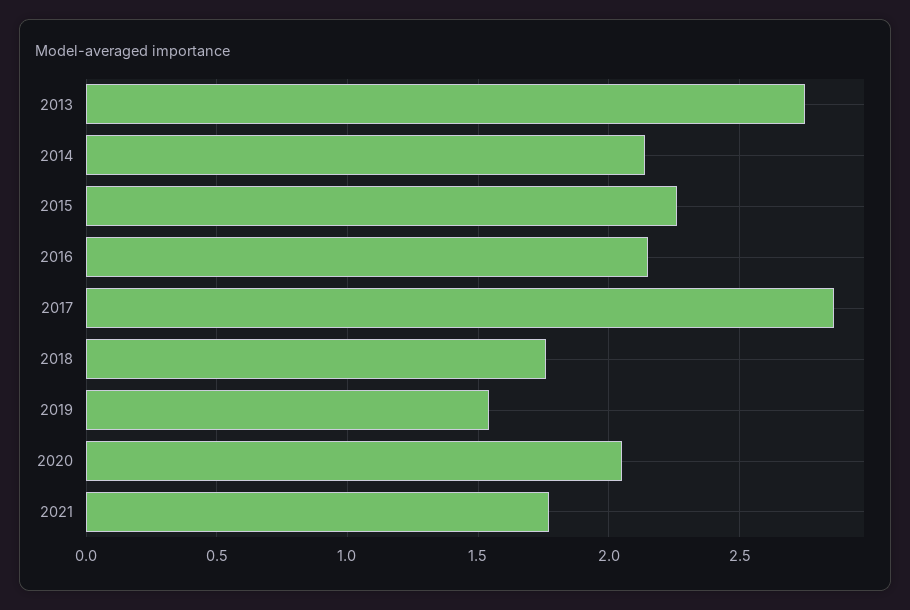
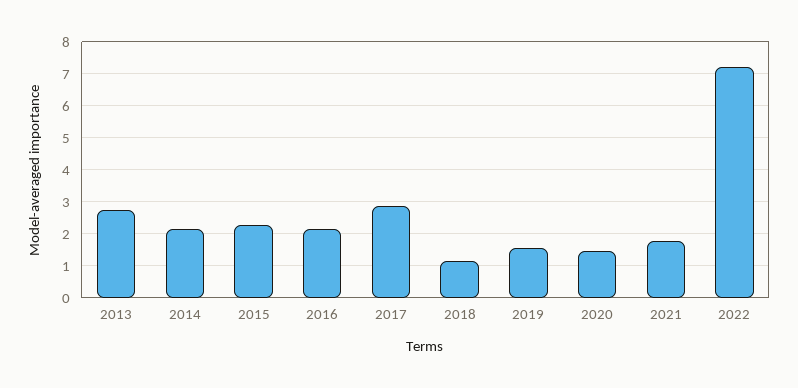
2018: 1.75 -> 1.2
2020: 2.05 -> 1.4
2022: none -> 7.2

